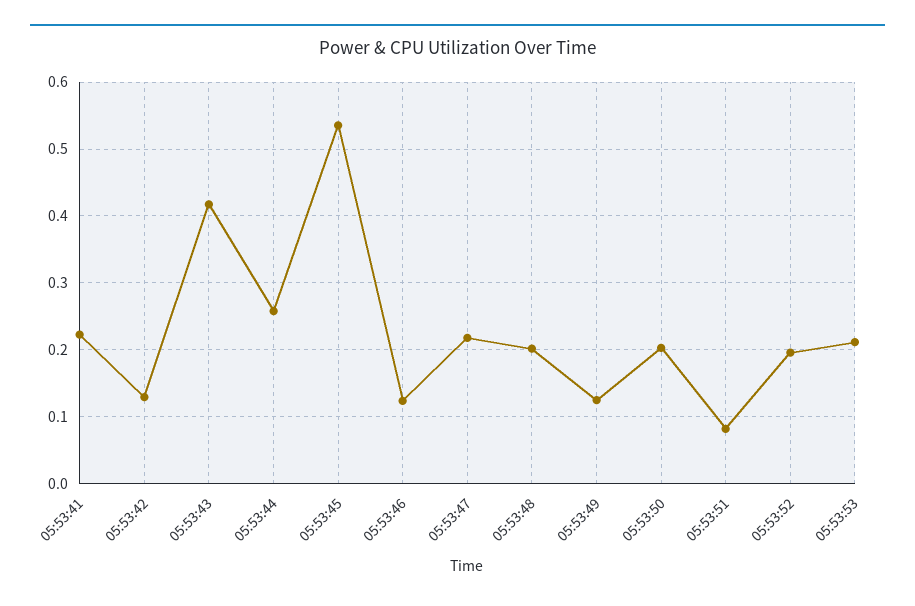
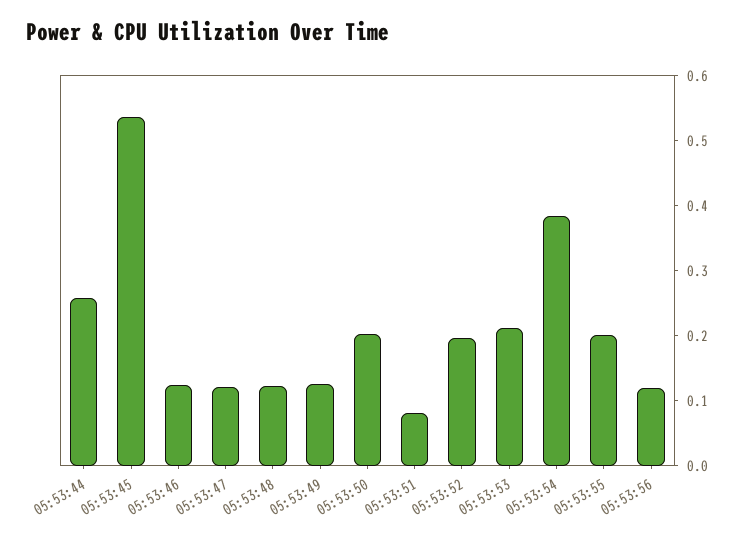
05:53:41: 0.22 -> none
05:53:42: 0.13 -> none
05:53:43: 0.42 -> none
05:53:47: 0.22 -> 0.12
05:53:48: 0.2 -> 0.12
05:53:54: none -> 0.38
05:53:55: none -> 0.2
05:53:56: none -> 0.12

